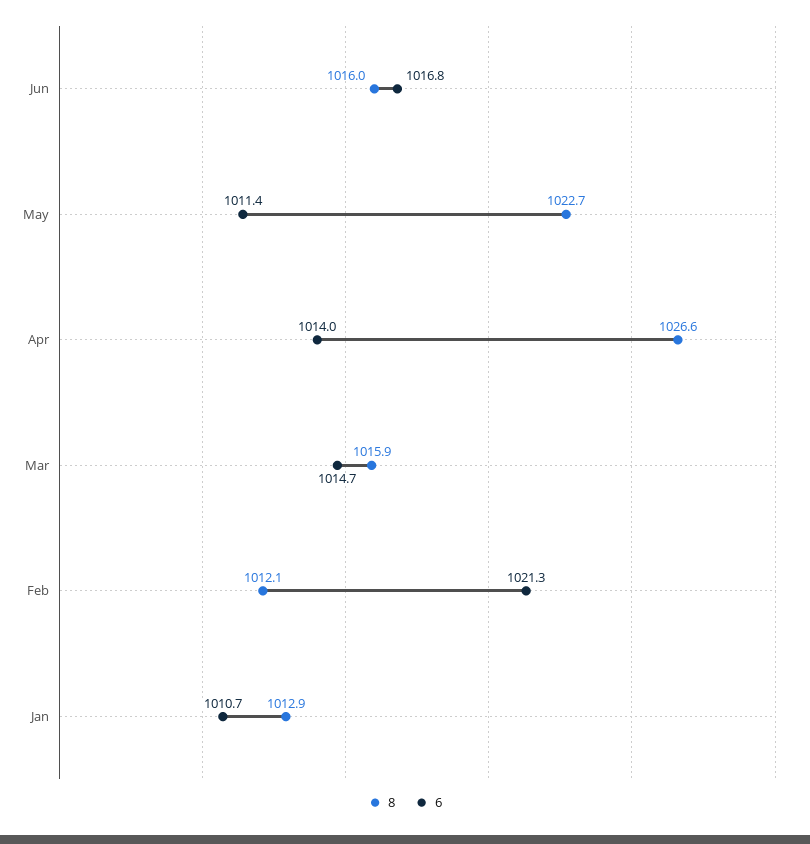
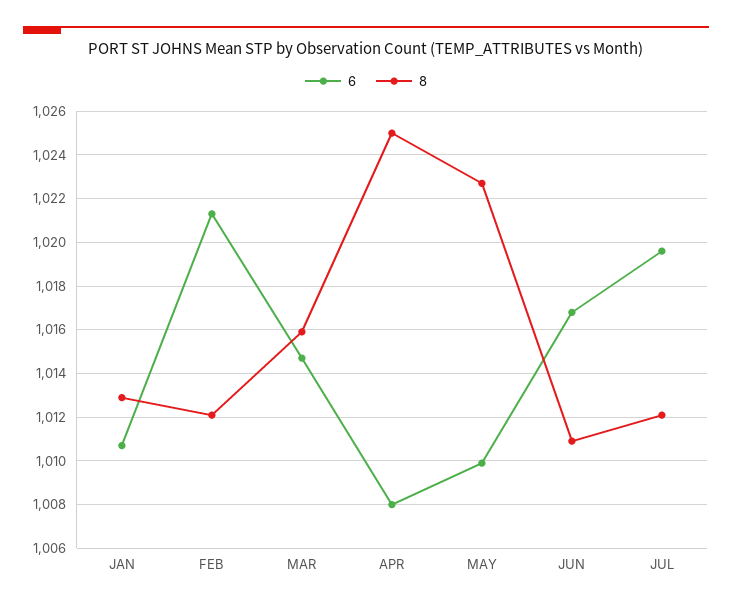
8, Jun: 1016 -> 1011
6, May: 1011.4 -> 1010
8, Apr: 1026.6 -> 1025
6, Apr: 1014 -> 1008
6, JUL: none -> 1019.5
8, JUL: none -> 1012

